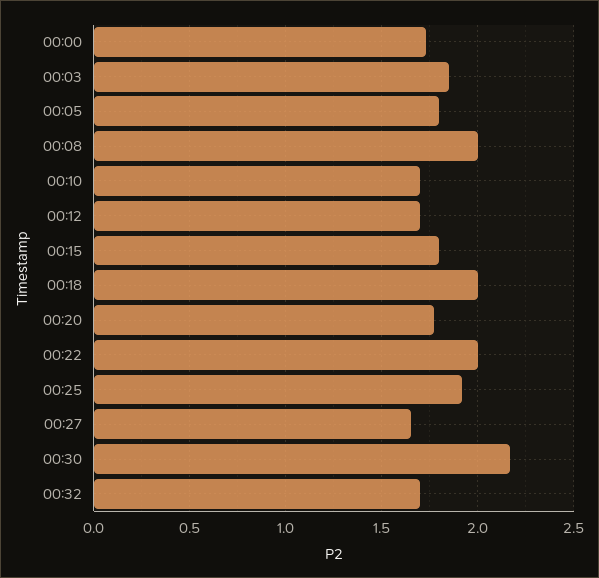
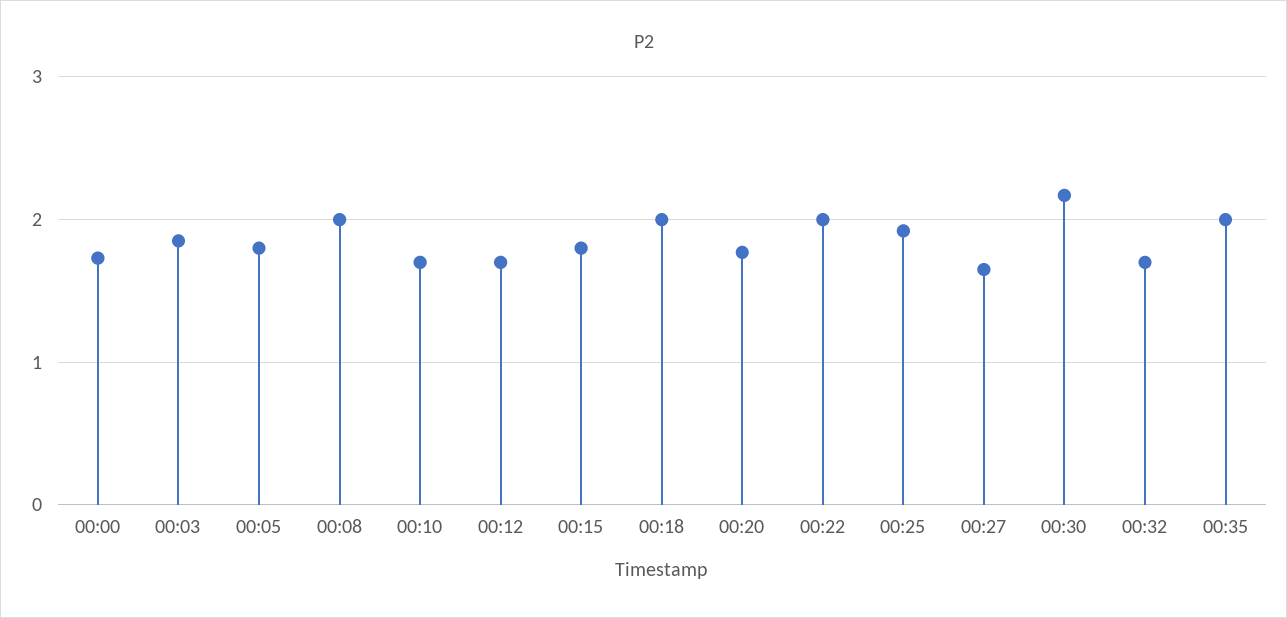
00:35: none -> 2

